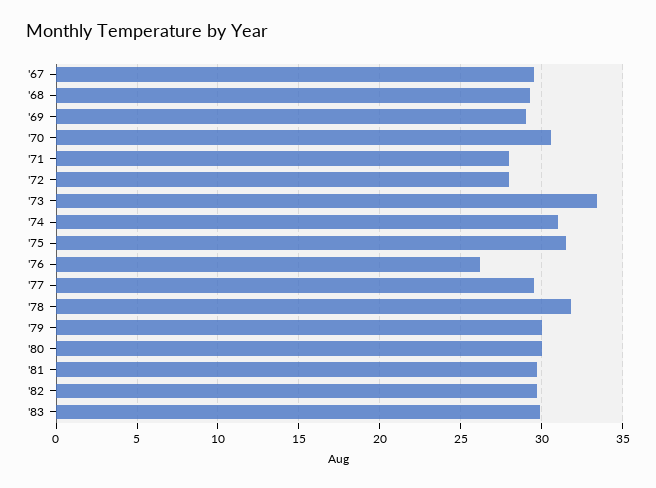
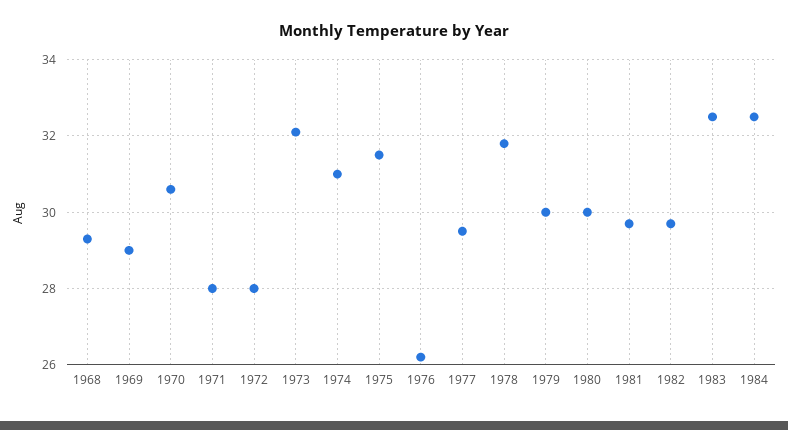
'67: 29.5 -> none
'73: 33.5 -> 32
'83: 30 -> 32.5
1984: none -> 32.5

